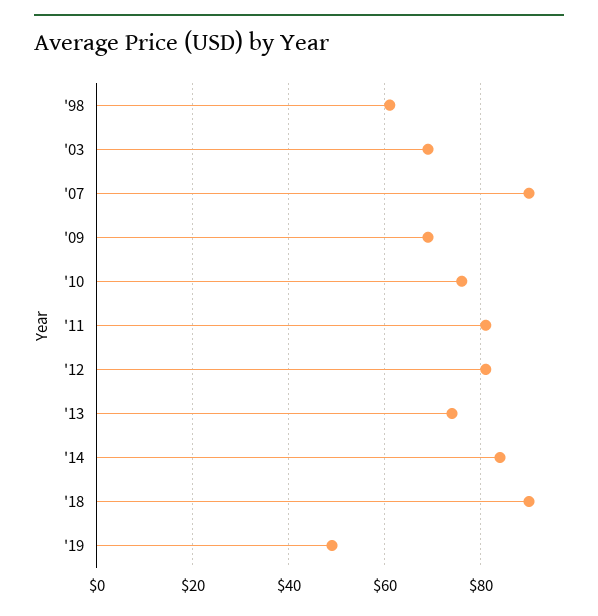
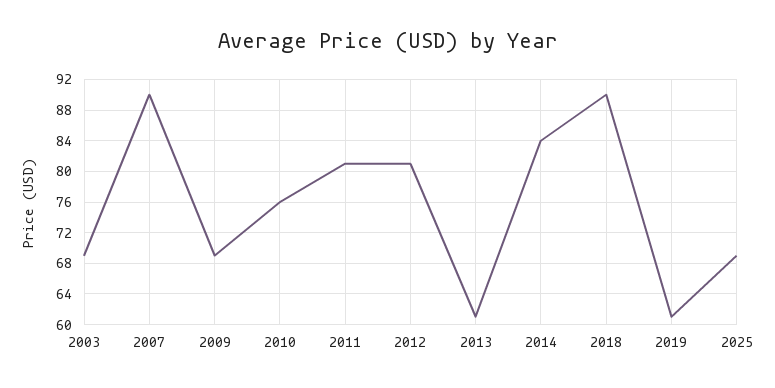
'98: 60 -> none
'13: 75 -> 61
'19: 50 -> 61
2025: none -> 69

